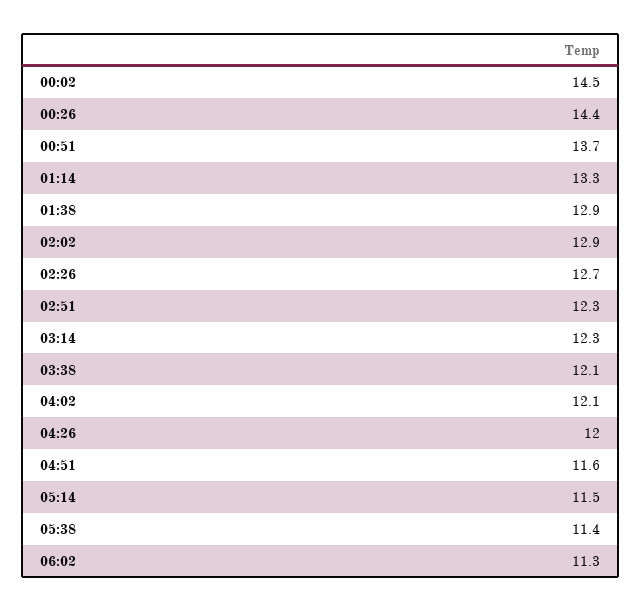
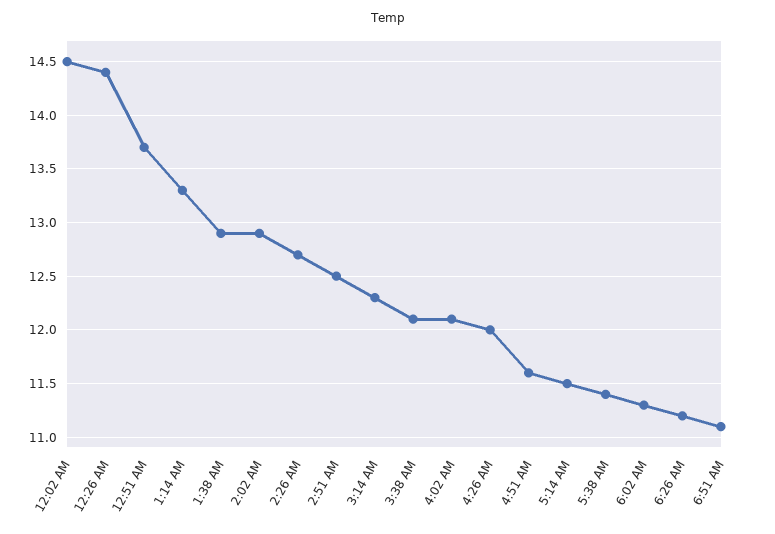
02:51: 12.3 -> 12.5
6:26 AM: none -> 11.2
6:51 AM: none -> 11.1

